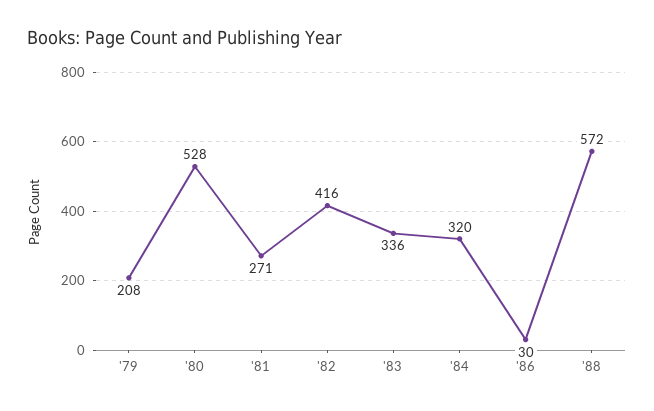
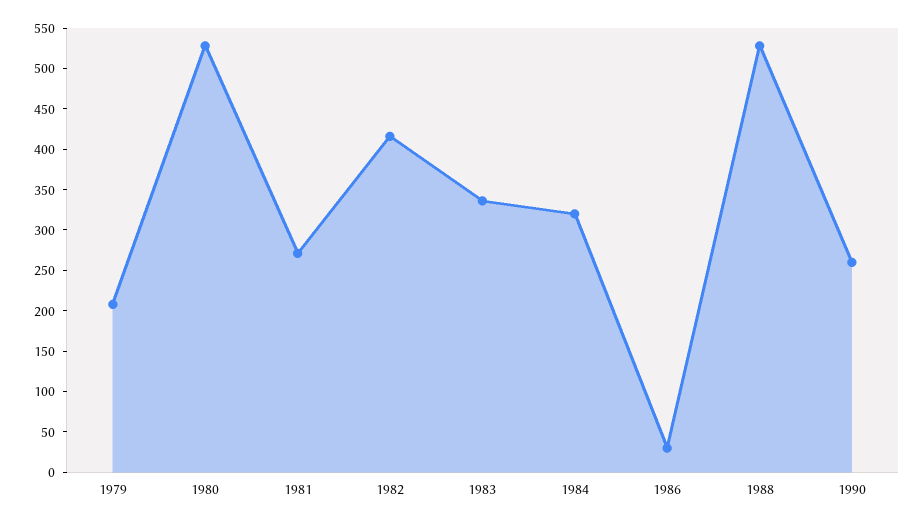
'88: 572 -> 530
1990: none -> 260

